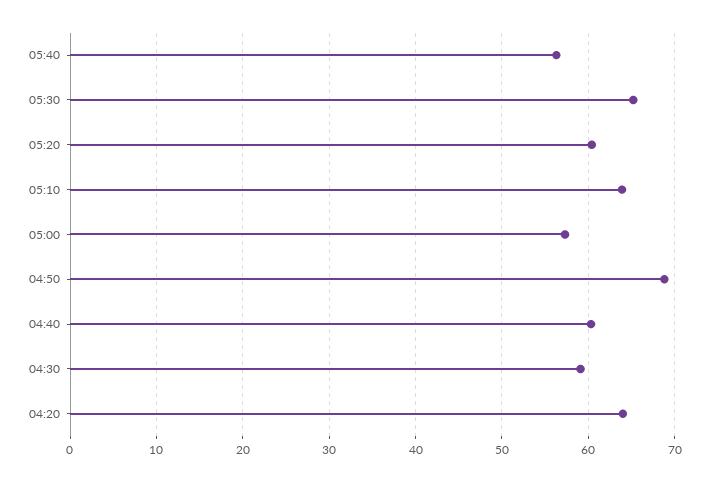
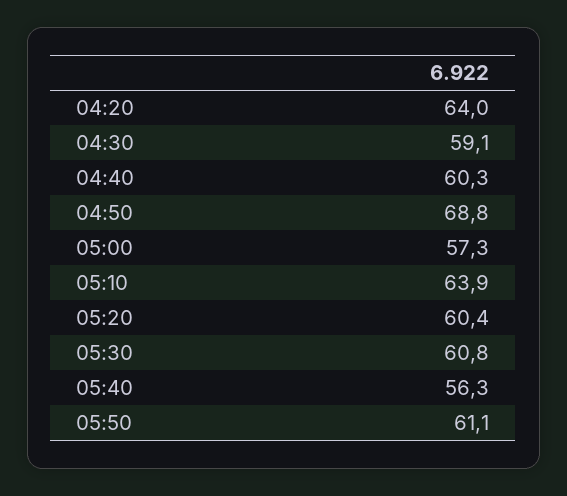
05:30: 65 -> 60.8
05:50: none -> 61.1

